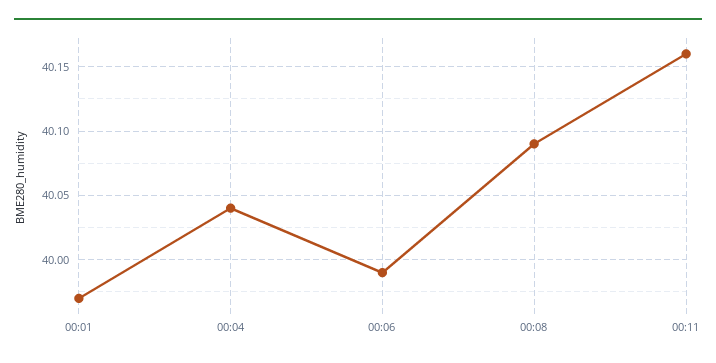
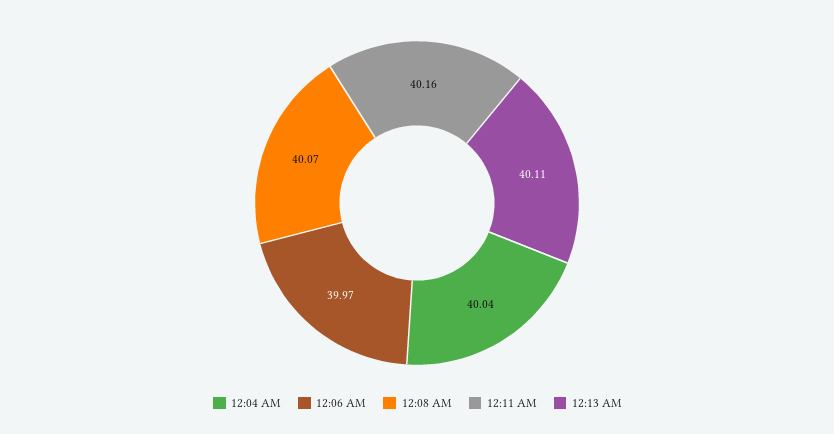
00:01: 39.97 -> none
00:06: 39.99 -> 39.97
00:08: 40.09 -> 40.07
12:13 AM: none -> 40.11

